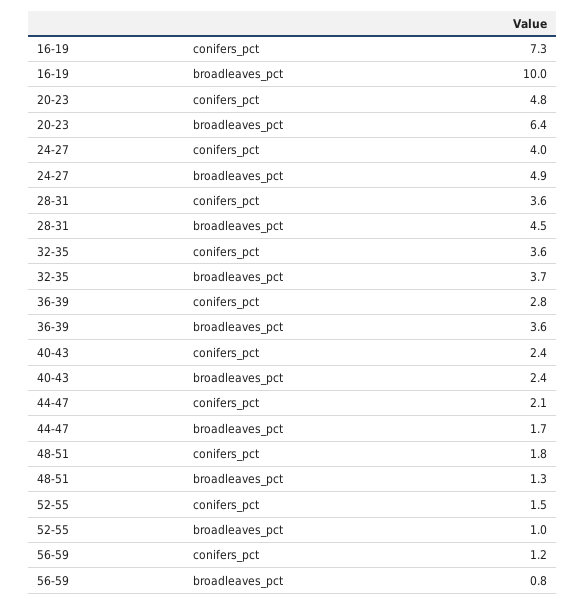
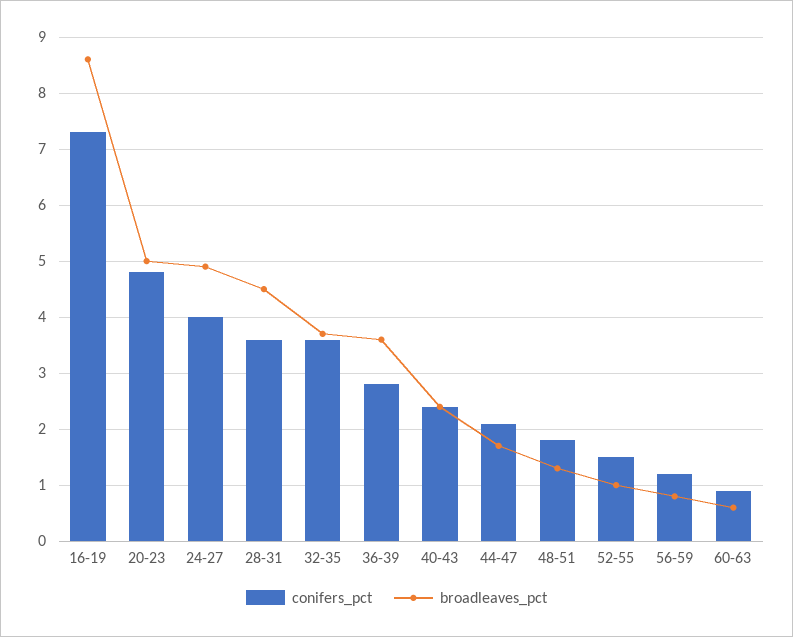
broadleaves_pct, 16-19: 10 -> 8.5
broadleaves_pct, 20-23: 6.4 -> 5
conifers_pct, 60-63: none -> 1
broadleaves_pct, 60-63: none -> 0.5

